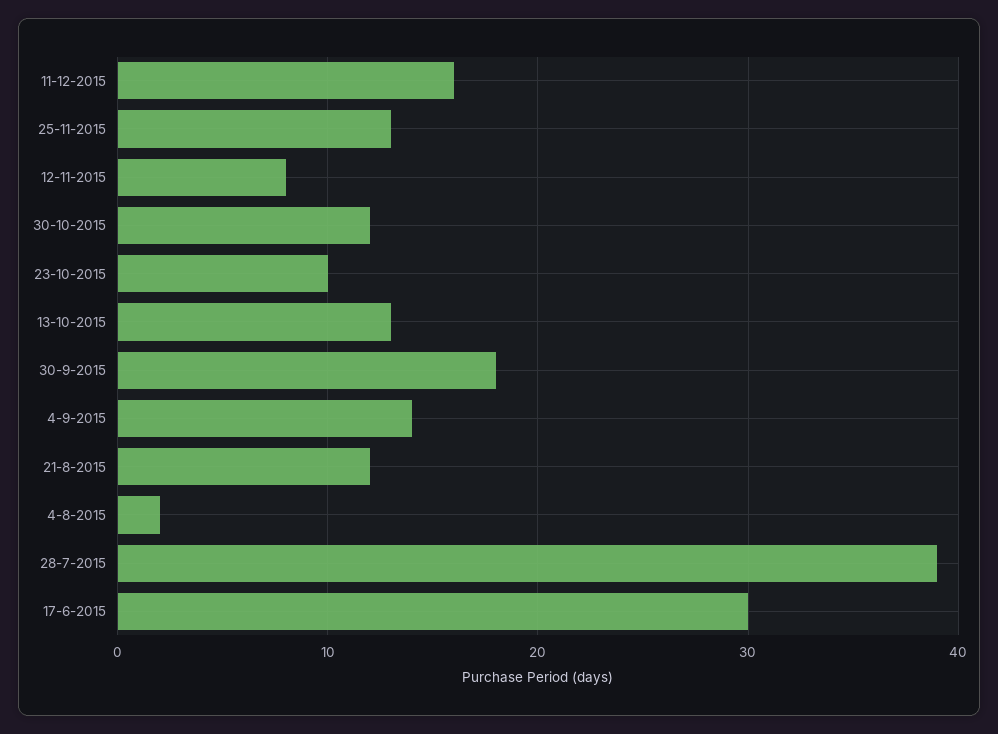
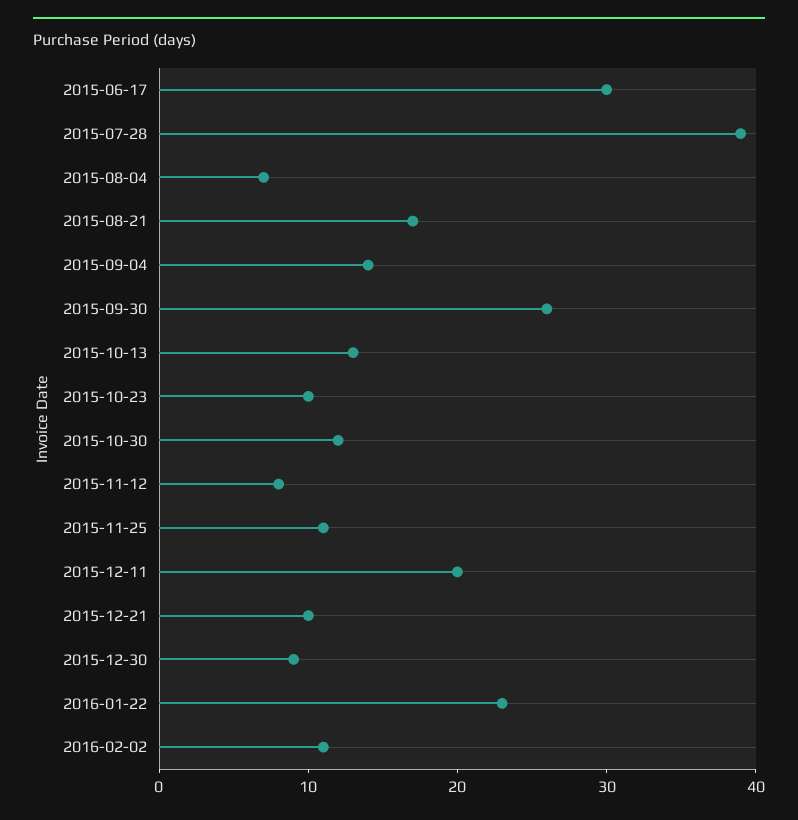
11-12-2015: 16 -> 20
25-11-2015: 13 -> 11
30-9-2015: 18 -> 26
21-8-2015: 12 -> 17
4-8-2015: 2 -> 7
2015-12-21: none -> 10
2015-12-30: none -> 9
2016-01-22: none -> 23
2016-02-02: none -> 11

